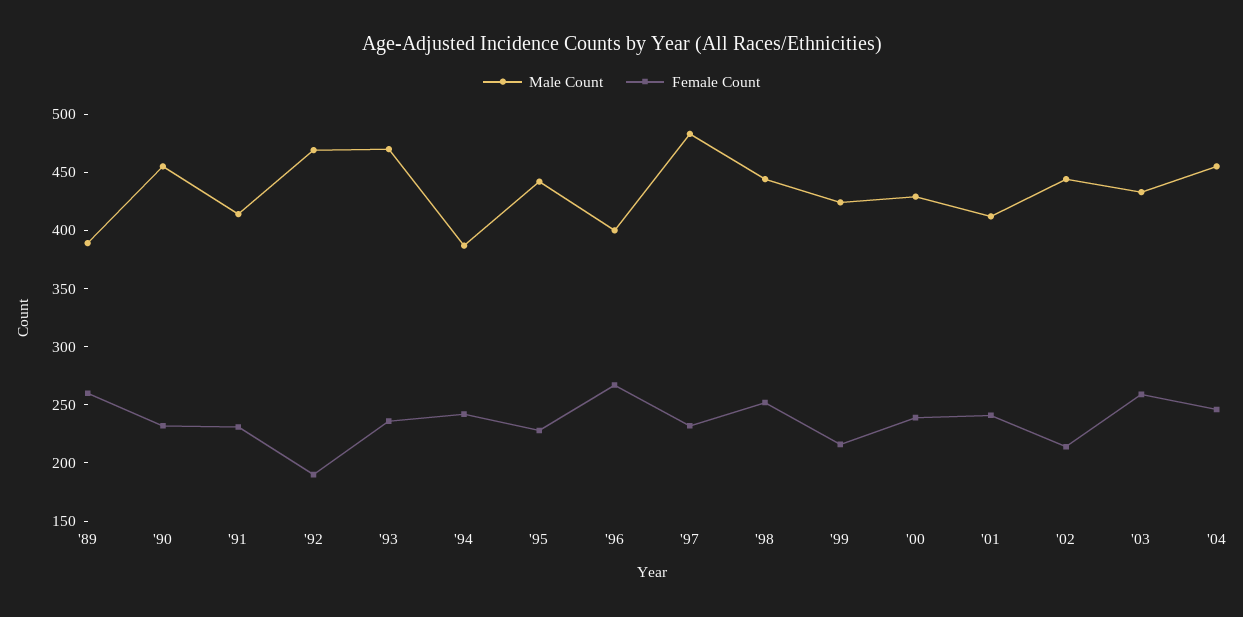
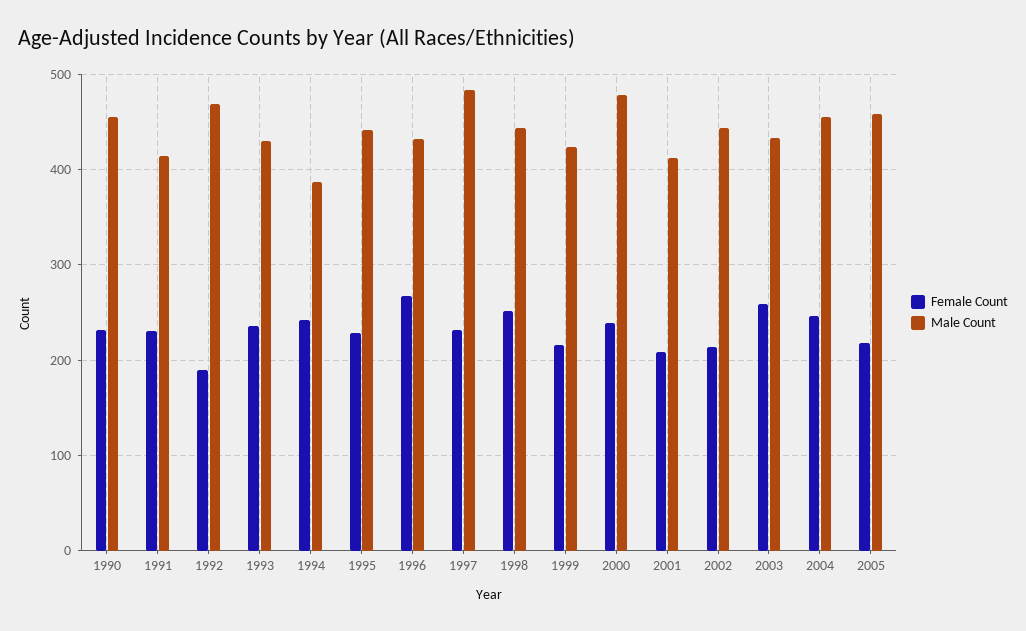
Male Count, '89: 390 -> none
Female Count, '89: 260 -> none
Male Count, '93: 470 -> 430
Male Count, '96: 400 -> 430
Male Count, '00: 430 -> 480
Female Count, '01: 240 -> 210
Female Count, 2005: none -> 220
Male Count, 2005: none -> 460

